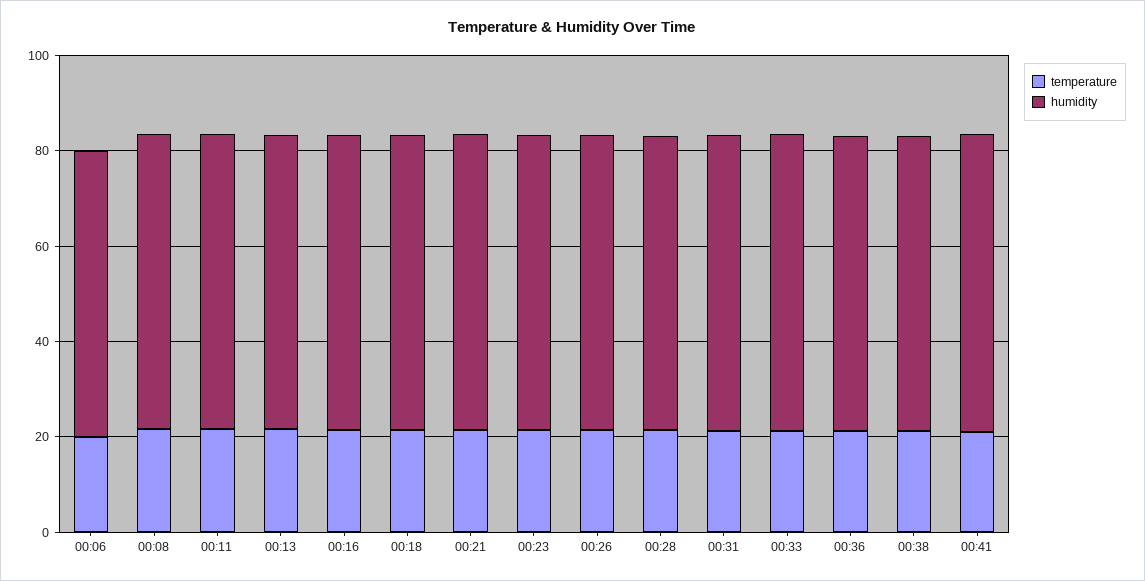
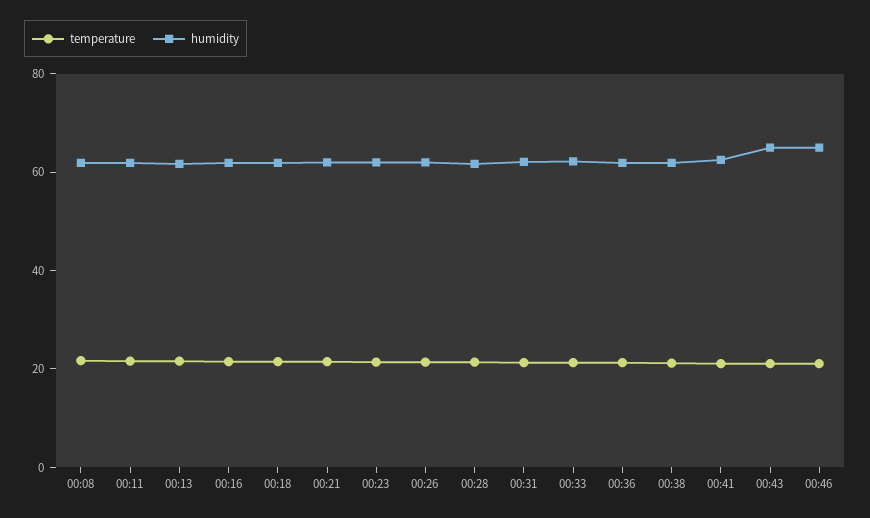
temperature, 00:06: 20 -> none
humidity, 00:06: 60 -> none
temperature, 00:43: none -> 20
humidity, 00:43: none -> 65
temperature, 00:46: none -> 20
humidity, 00:46: none -> 65

